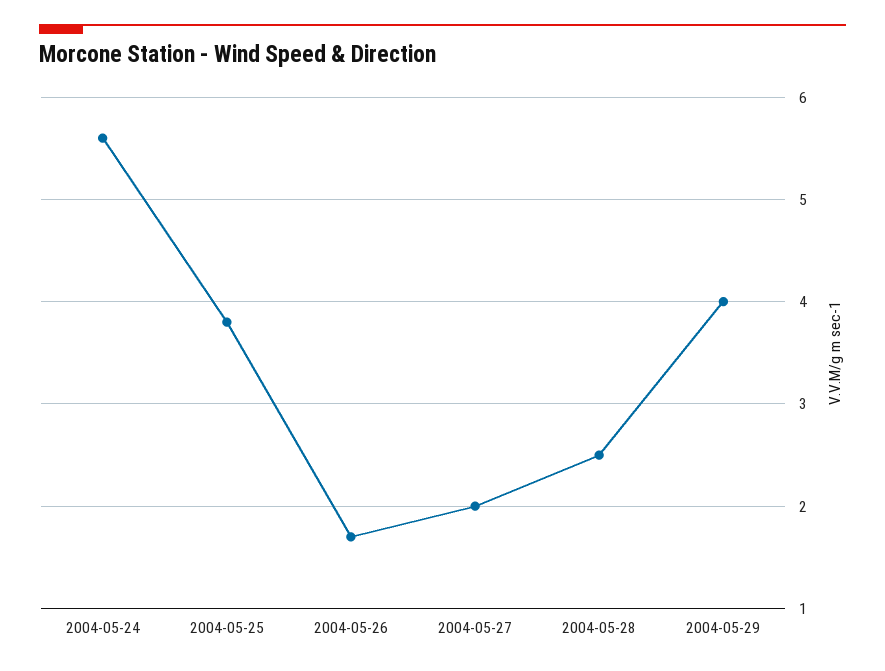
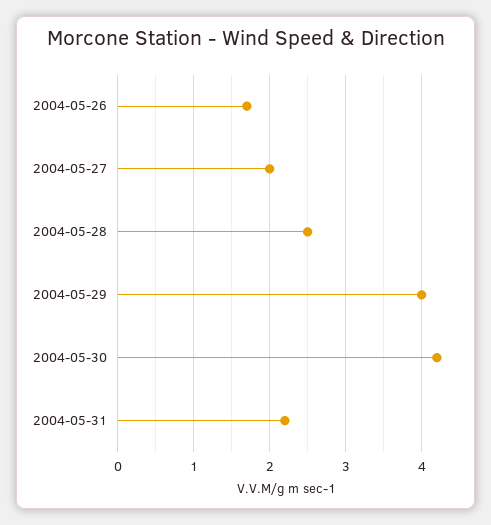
2004-05-24: 5.6 -> none
2004-05-25: 3.8 -> none
2004-05-30: none -> 4.2
2004-05-31: none -> 2.2

